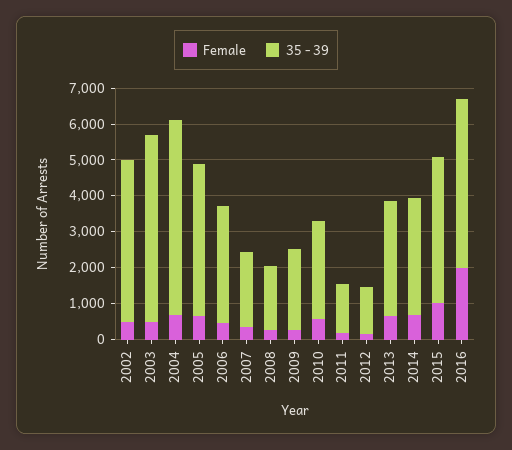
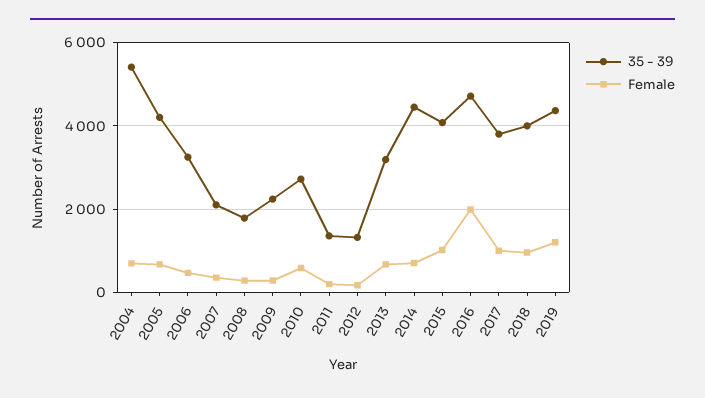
Female, 2002: 500 -> none
35 - 39, 2002: 4500 -> none
Female, 2003: 500 -> none
35 - 39, 2003: 5250 -> none
35 - 39, 2014: 3250 -> 4400
35 - 39, 2017: none -> 3800
Female, 2017: none -> 1000
35 - 39, 2018: none -> 4000
Female, 2018: none -> 1000
35 - 39, 2019: none -> 4400
Female, 2019: none -> 1200

